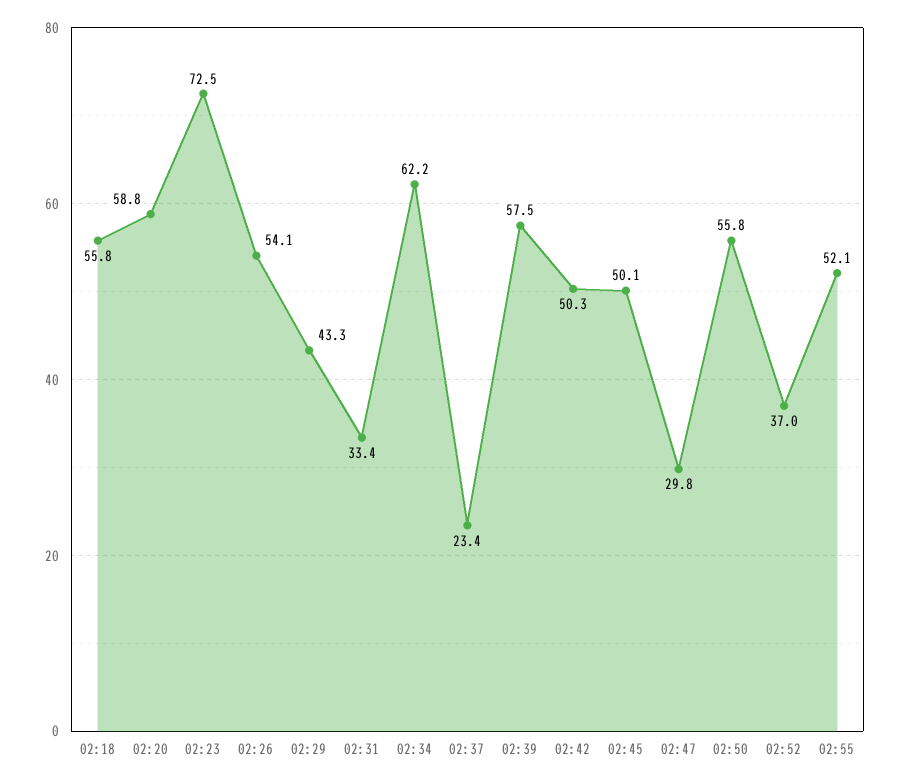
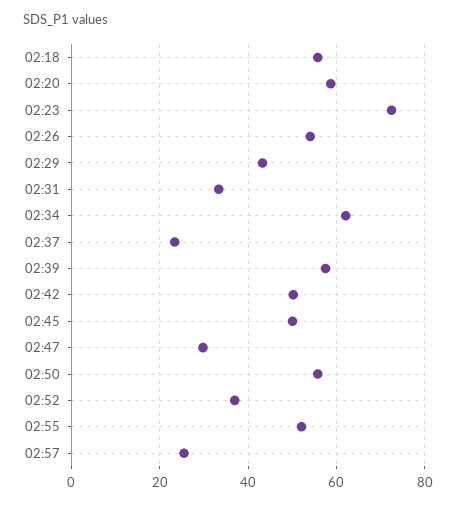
02:57: none -> 26

